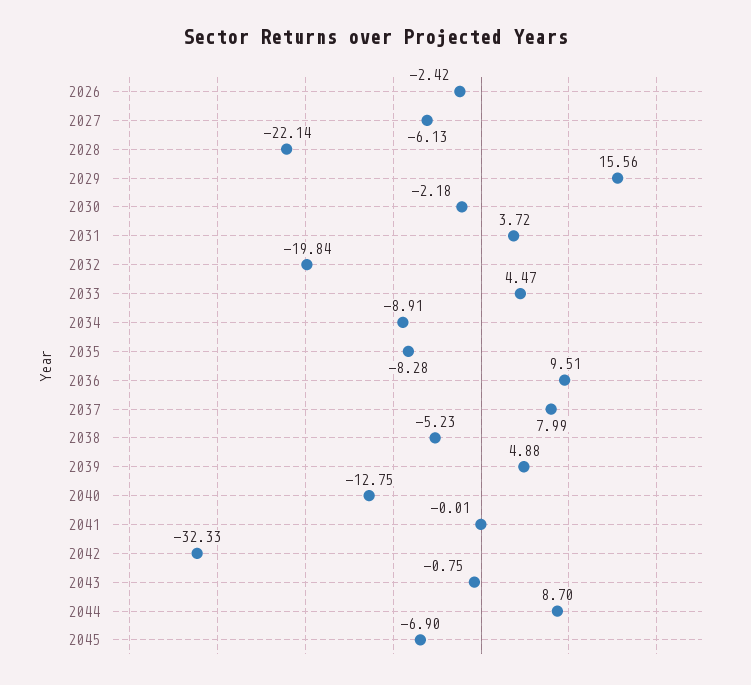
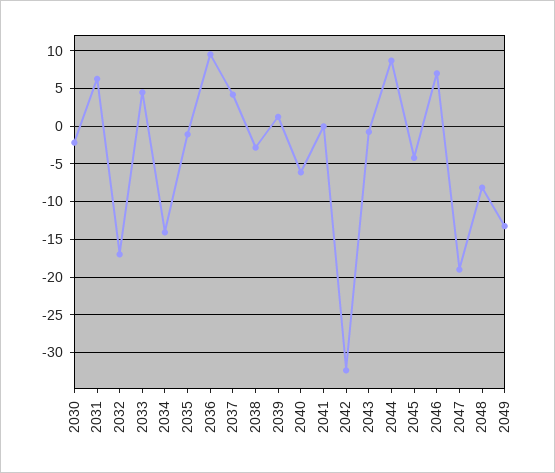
2026: -2.42 -> none
2027: -6.13 -> none
2028: -22.14 -> none
2029: 15.56 -> none
2031: 3.72 -> 6
2032: -19.84 -> -17
2034: -8.91 -> -14
2035: -8.28 -> -1
2037: 7.99 -> 4
2038: -5.23 -> -3
2039: 4.88 -> 1
2040: -12.75 -> -6
2045: -6.9 -> -4
2046: none -> 7
2047: none -> -19
2048: none -> -8
2049: none -> -13

